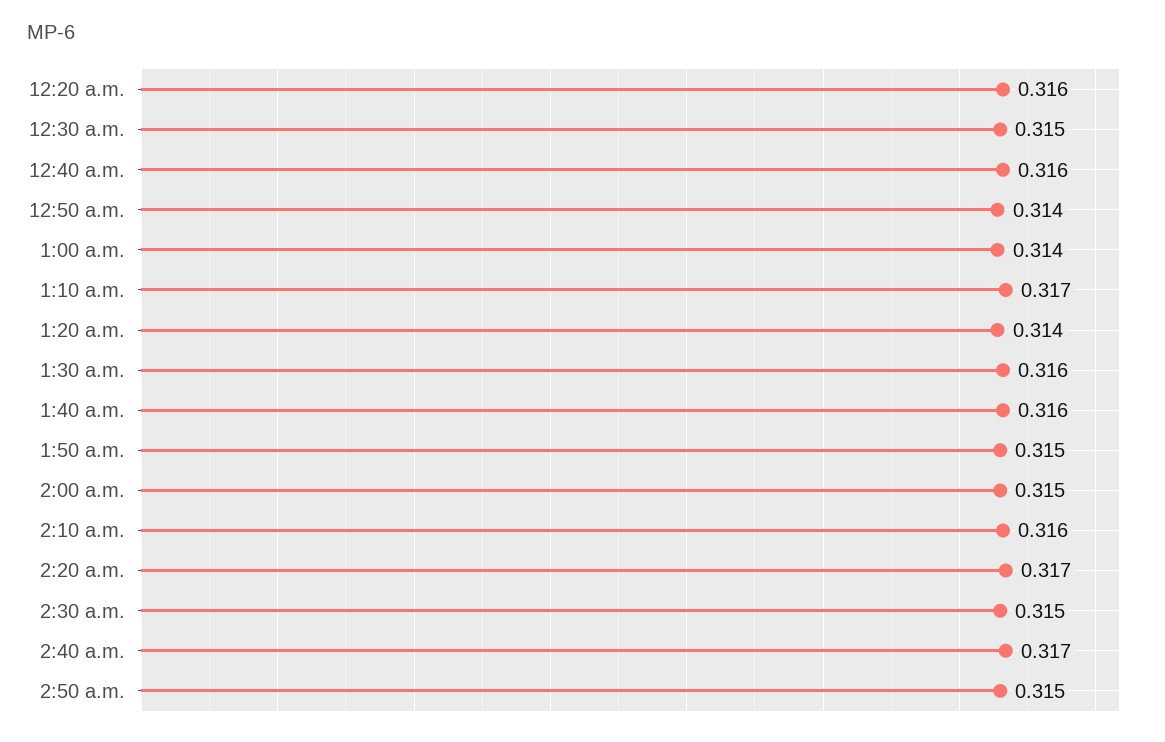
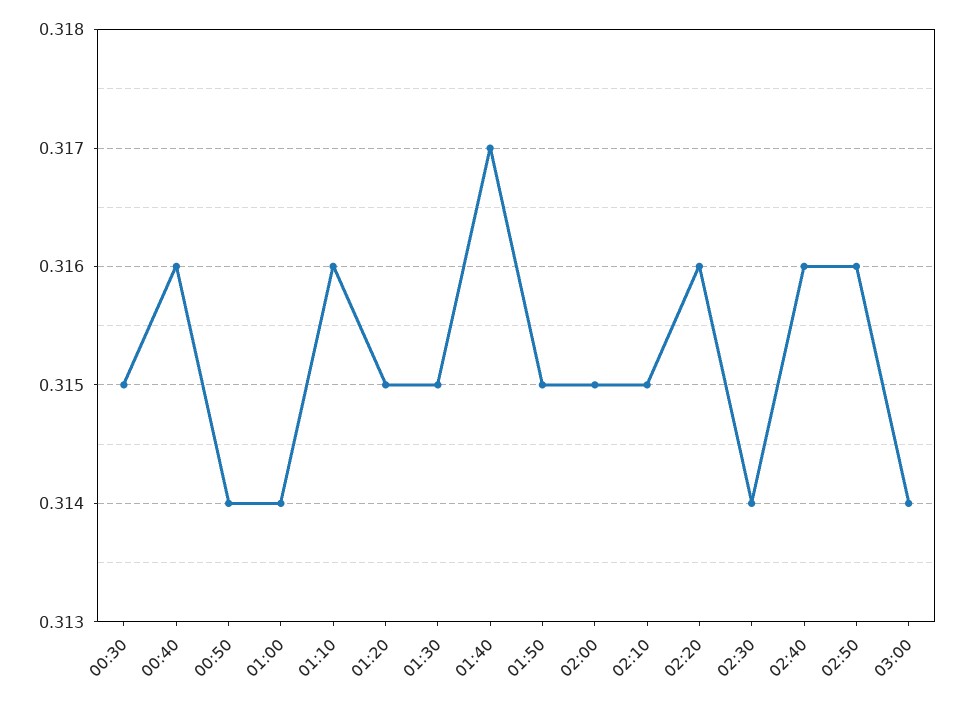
12:20 a.m.: 0.316 -> none
1:10 a.m.: 0.317 -> 0.316
1:20 a.m.: 0.314 -> 0.315
1:30 a.m.: 0.316 -> 0.315
1:40 a.m.: 0.316 -> 0.317
2:10 a.m.: 0.316 -> 0.315
2:20 a.m.: 0.317 -> 0.316
2:30 a.m.: 0.315 -> 0.314
2:40 a.m.: 0.317 -> 0.316
2:50 a.m.: 0.315 -> 0.316
03:00: none -> 0.314

